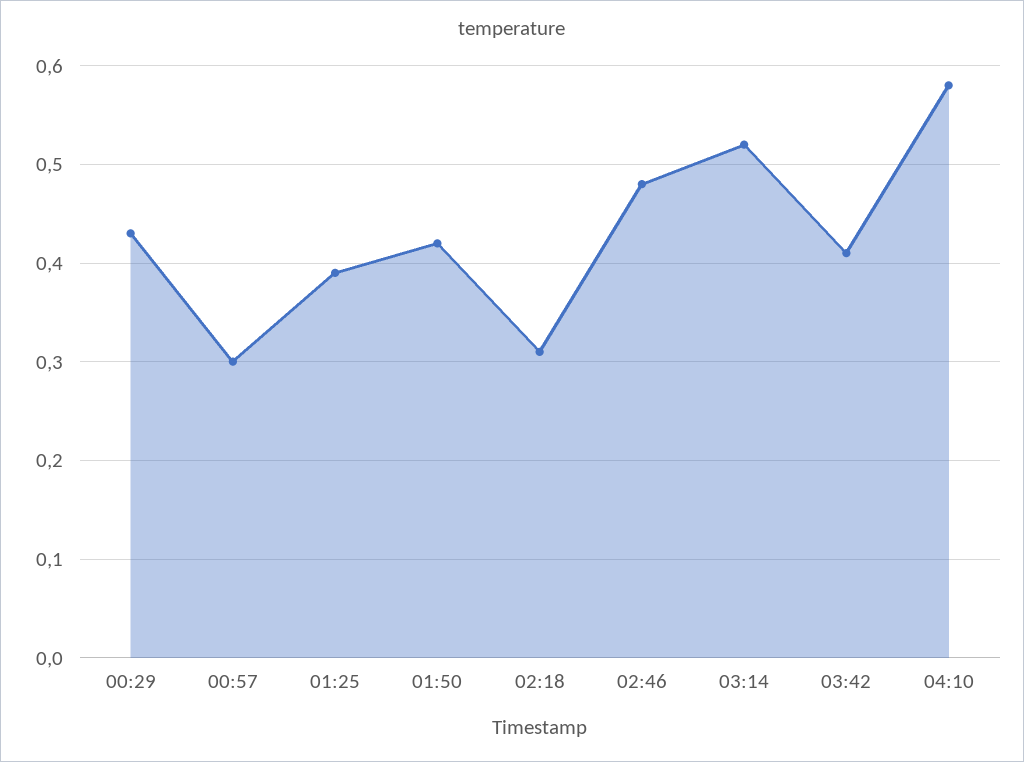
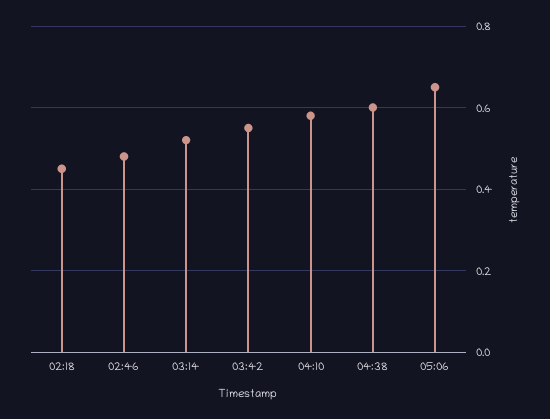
00:29: 0.43 -> none
00:57: 0.3 -> none
01:25: 0.39 -> none
01:50: 0.42 -> none
02:18: 0.31 -> 0.45
03:42: 0.41 -> 0.55
04:38: none -> 0.6
05:06: none -> 0.65

